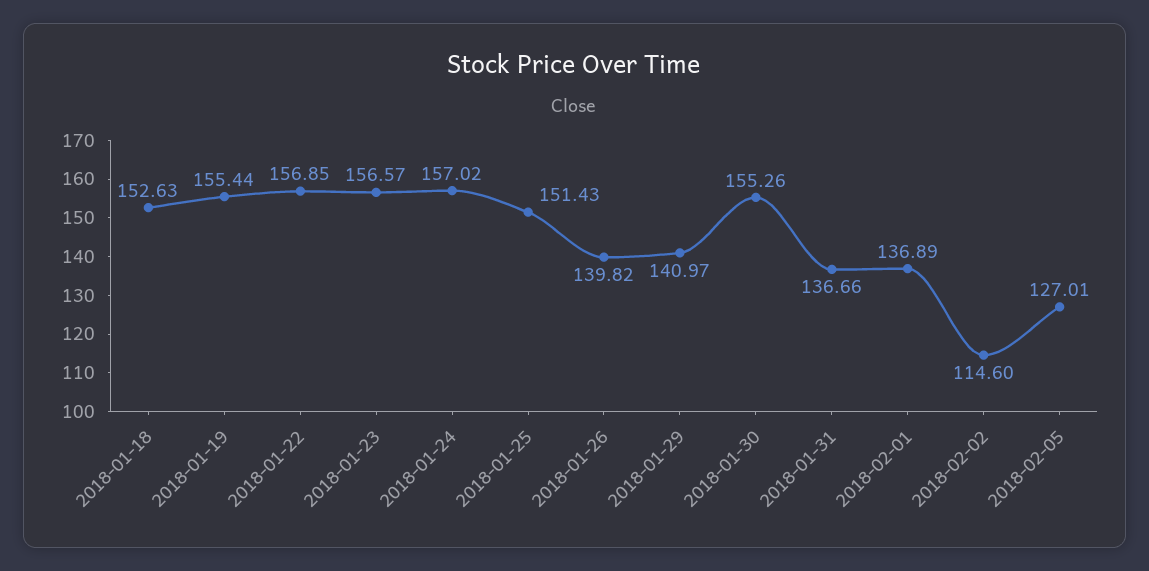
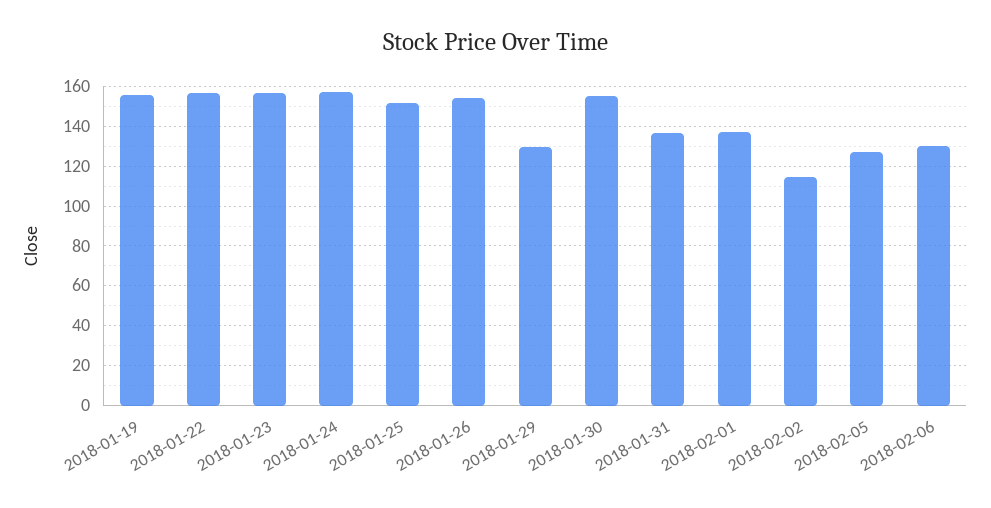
2018-01-18: 152.63 -> none
2018-01-26: 139.82 -> 155
2018-01-29: 140.97 -> 130
2018-02-06: none -> 130

